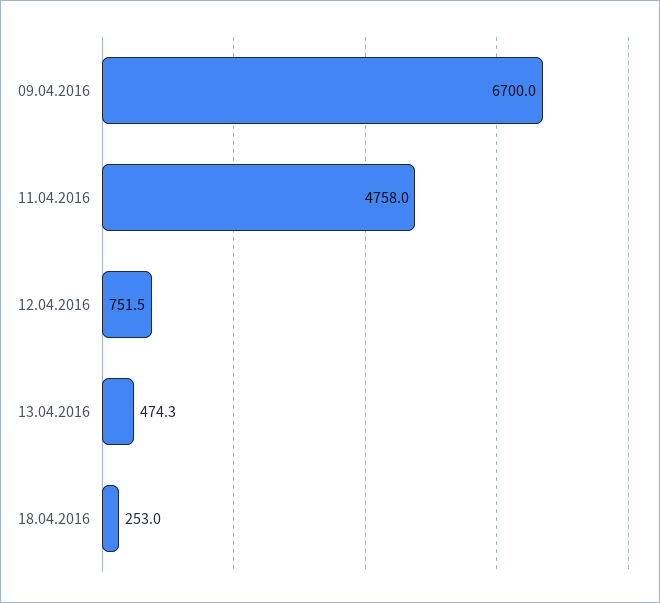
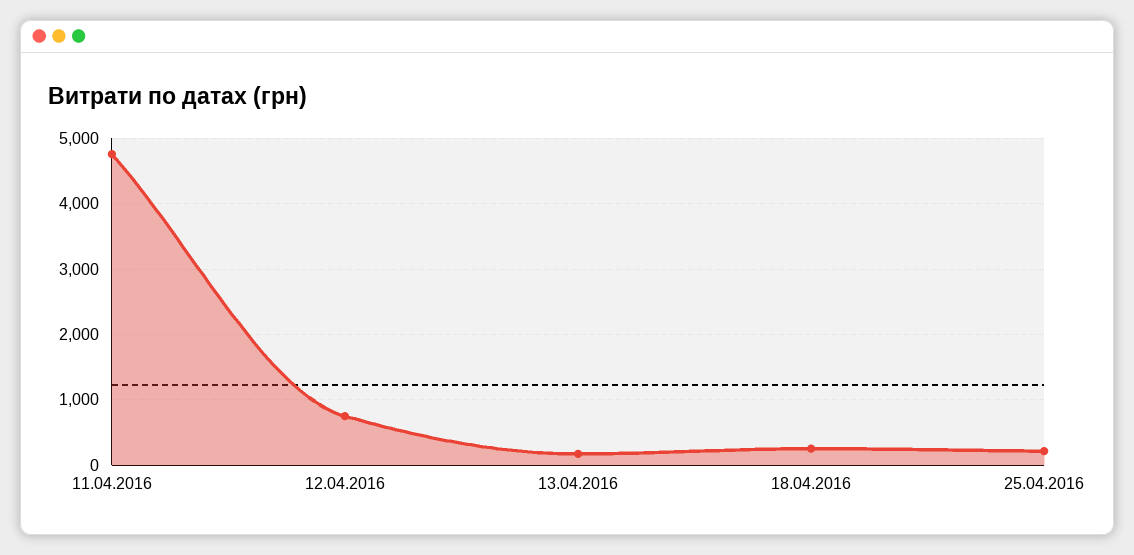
09.04.2016: 6700 -> none
13.04.2016: 474.3 -> 200
25.04.2016: none -> 200

